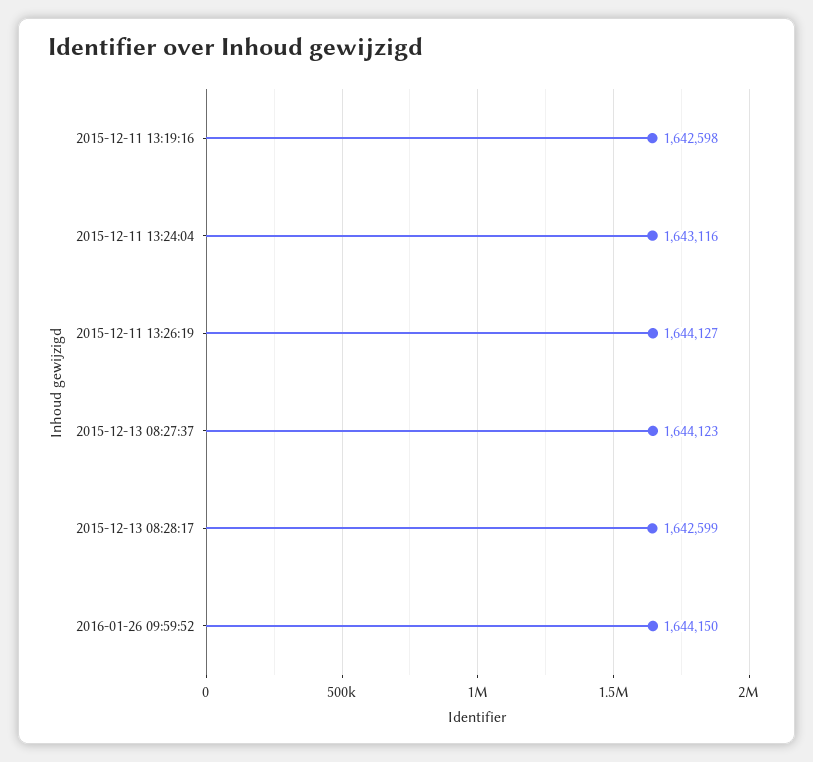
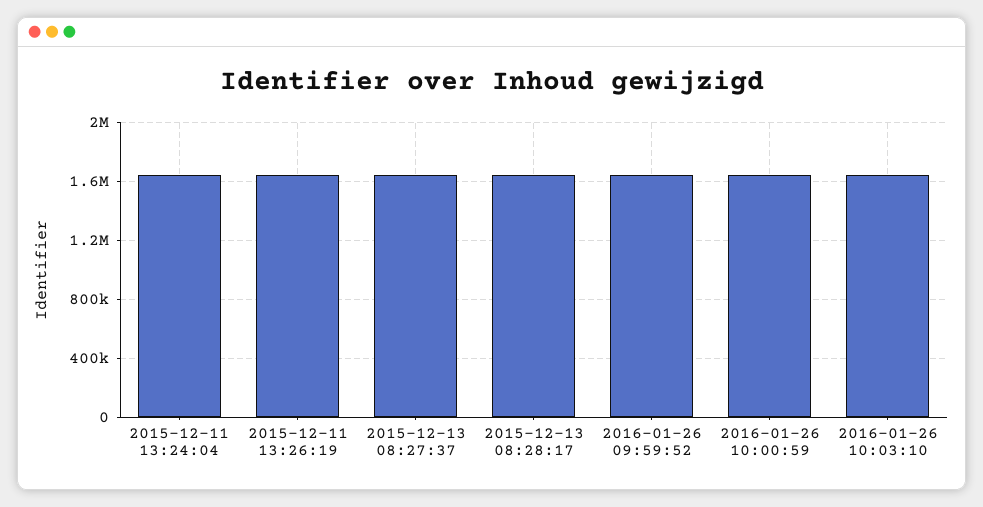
2015-12-11 13:19:16: 1642598 -> none
2016-01-26 10:00:59: none -> 1650000
2016-01-26 10:03:10: none -> 1650000

